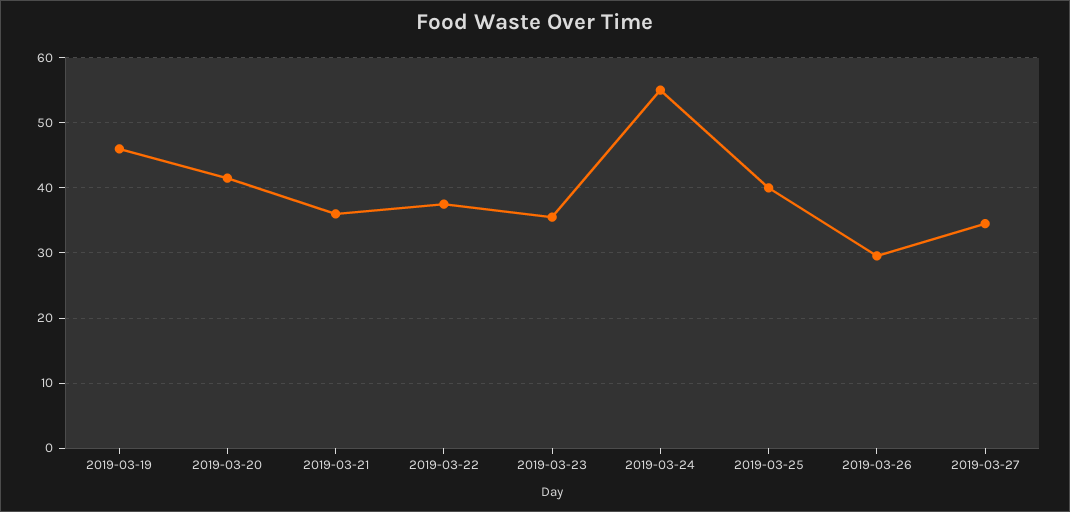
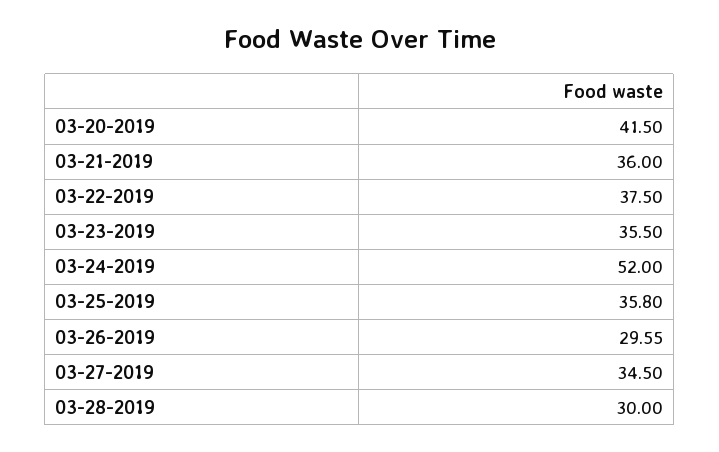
2019-03-19: 46 -> none
2019-03-24: 55 -> 52
2019-03-25: 40 -> 35.8
03-28-2019: none -> 30

